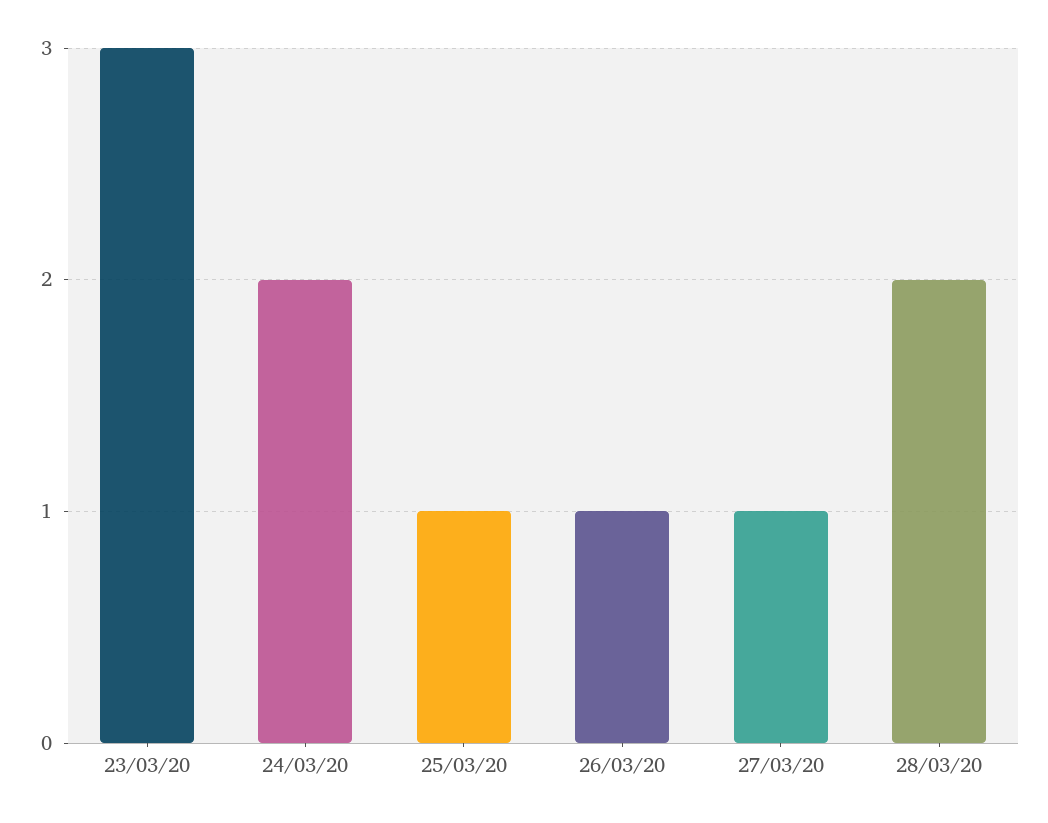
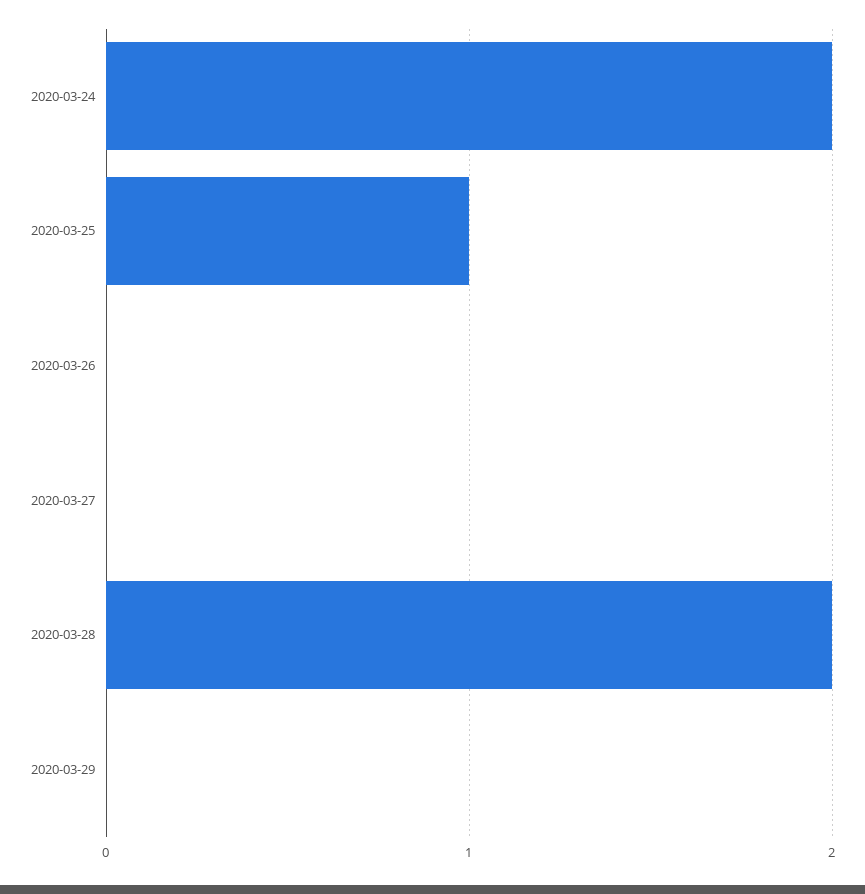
23/03/20: 3 -> none
26/03/20: 1 -> 0
27/03/20: 1 -> 0
2020-03-29: none -> 0

